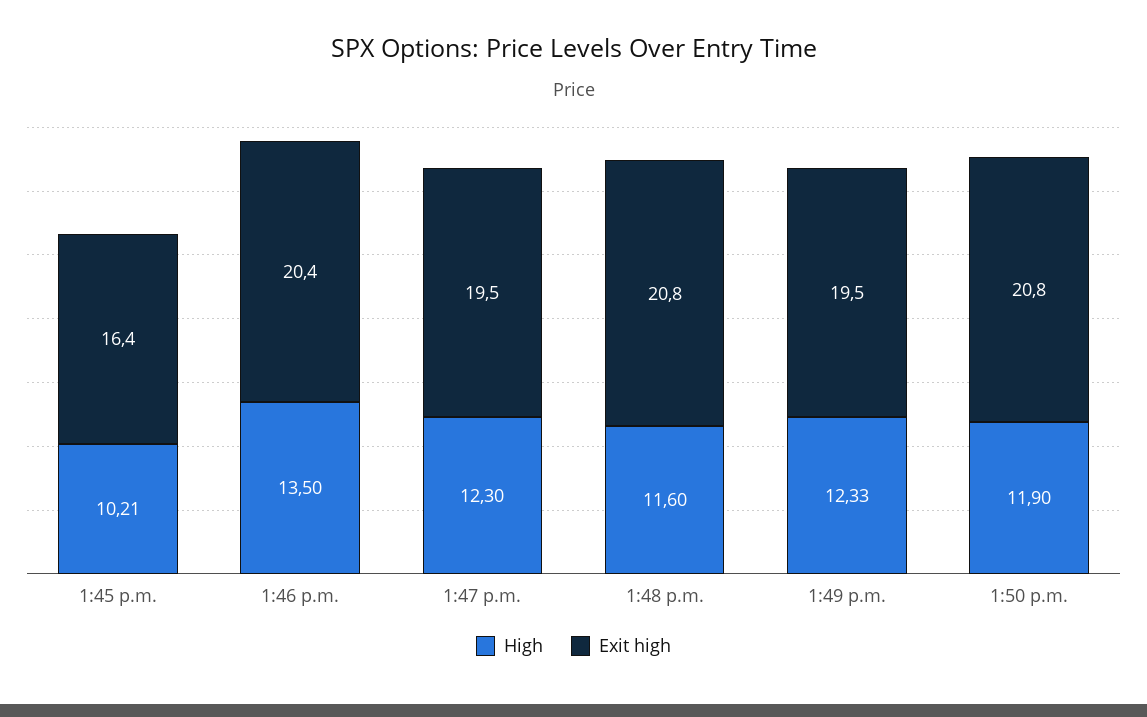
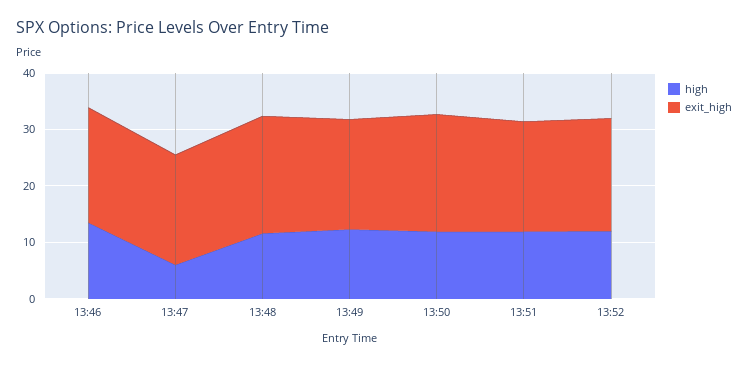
High, 1:45 p.m.: 10.21 -> none
Exit high, 1:45 p.m.: 16.4 -> none
High, 1:47 p.m.: 12.3 -> 6
High, 13:51: none -> 12
Exit high, 13:51: none -> 20
High, 13:52: none -> 12
Exit high, 13:52: none -> 20

